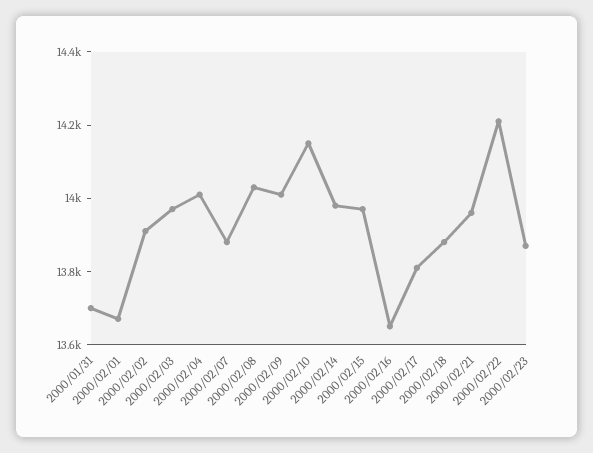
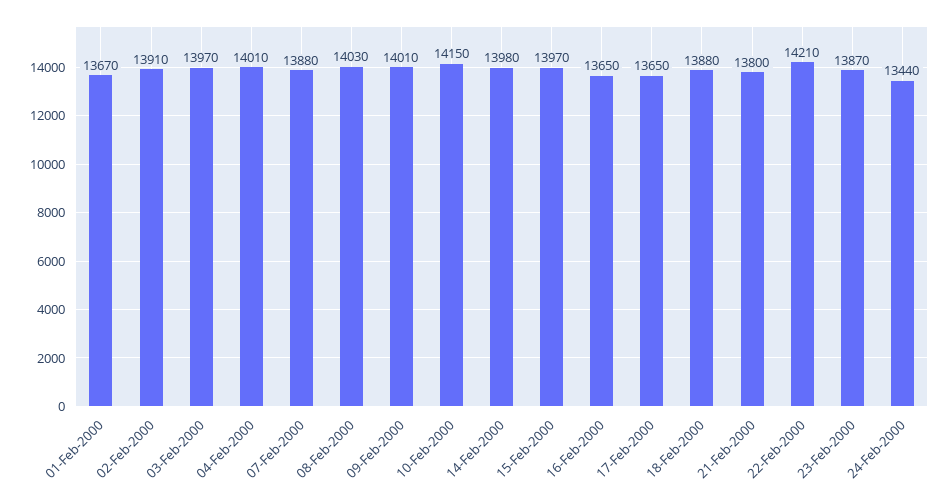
2000/01/31: 13700 -> none
2000/02/17: 13800 -> 13650
2000/02/21: 13950 -> 13800
24-Feb-2000: none -> 13440

